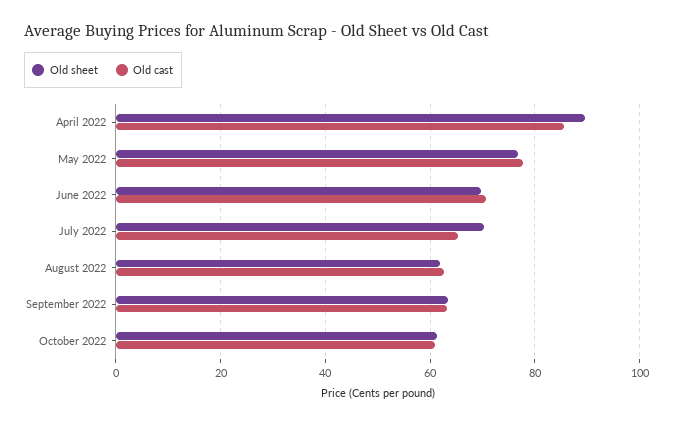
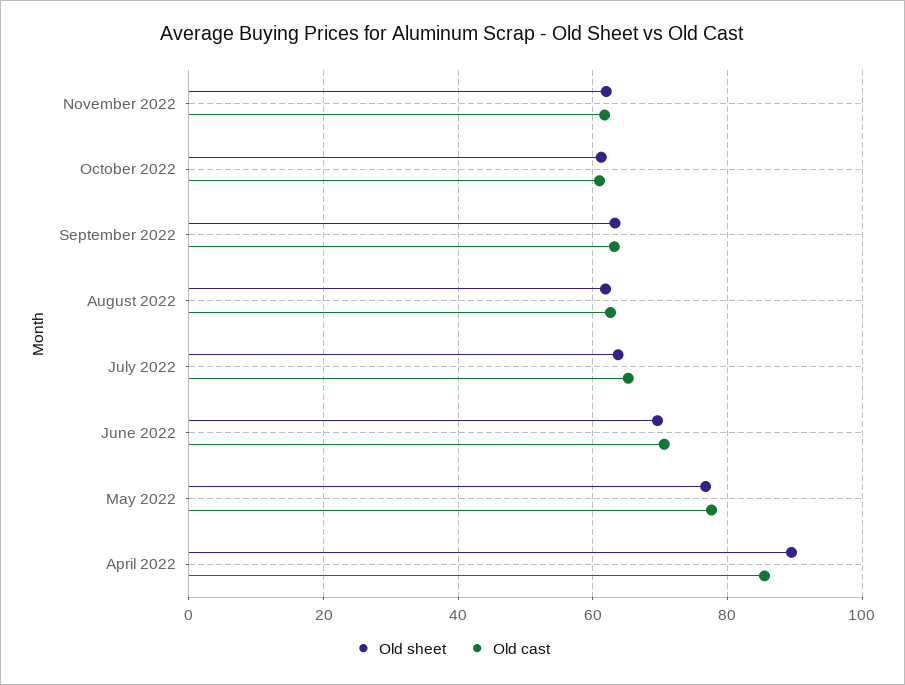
Old sheet, July 2022: 70 -> 64
Old sheet, November 2022: none -> 62
Old cast, November 2022: none -> 62

